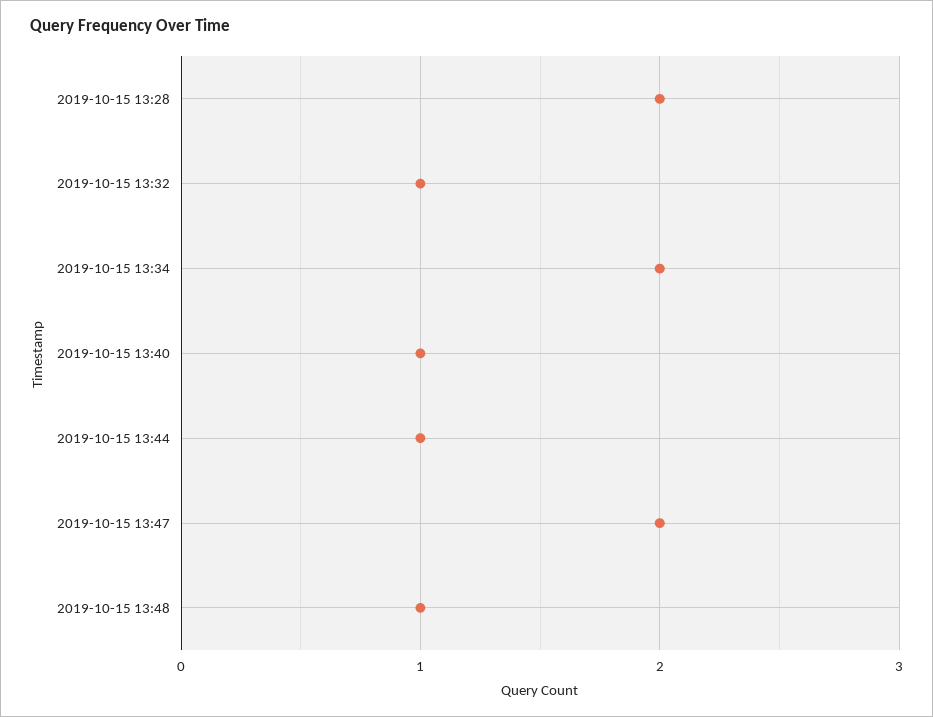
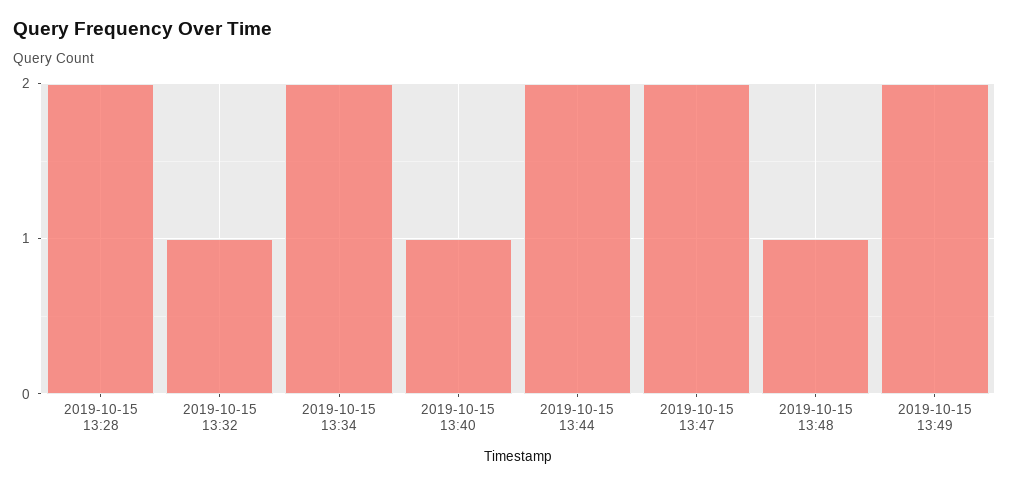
2019-10-15 13:44: 1 -> 2
2019-10-15 13:49: none -> 2

